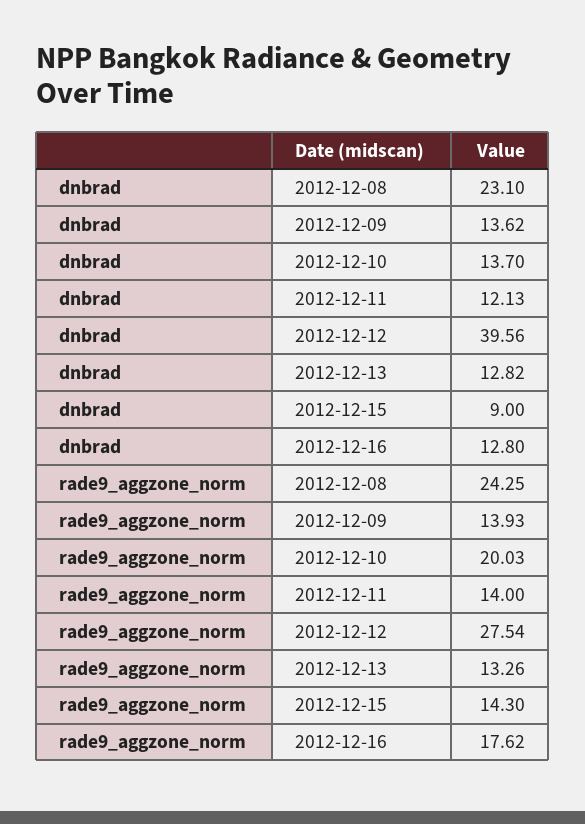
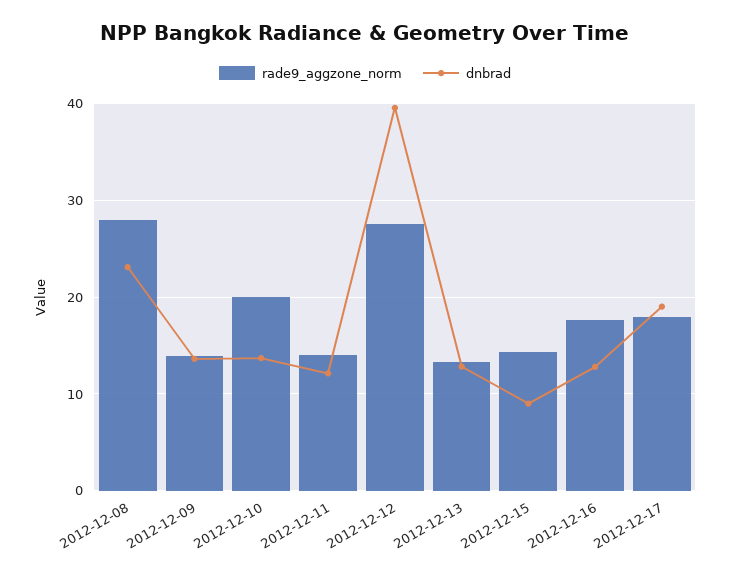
rade9_aggzone_norm, 2012-12-08: 24.25 -> 28
rade9_aggzone_norm, 2012-12-17: none -> 18
dnbrad, 2012-12-17: none -> 19

